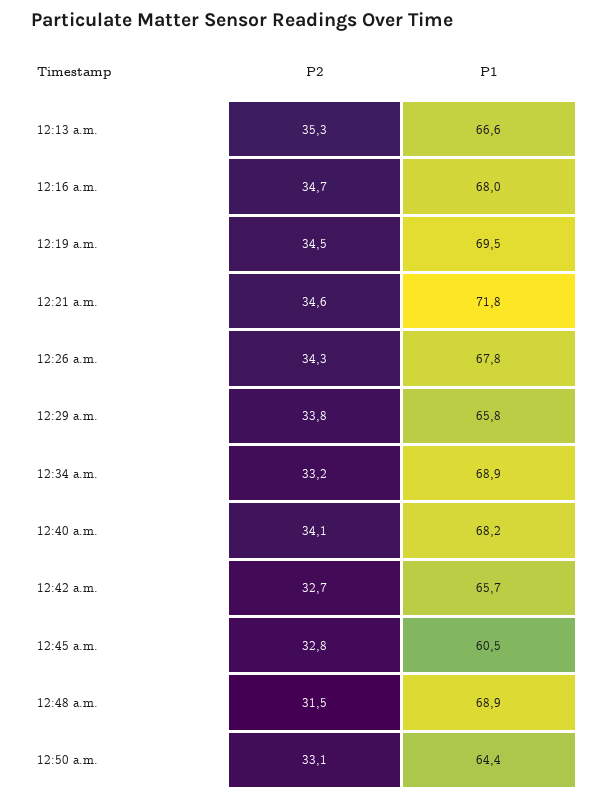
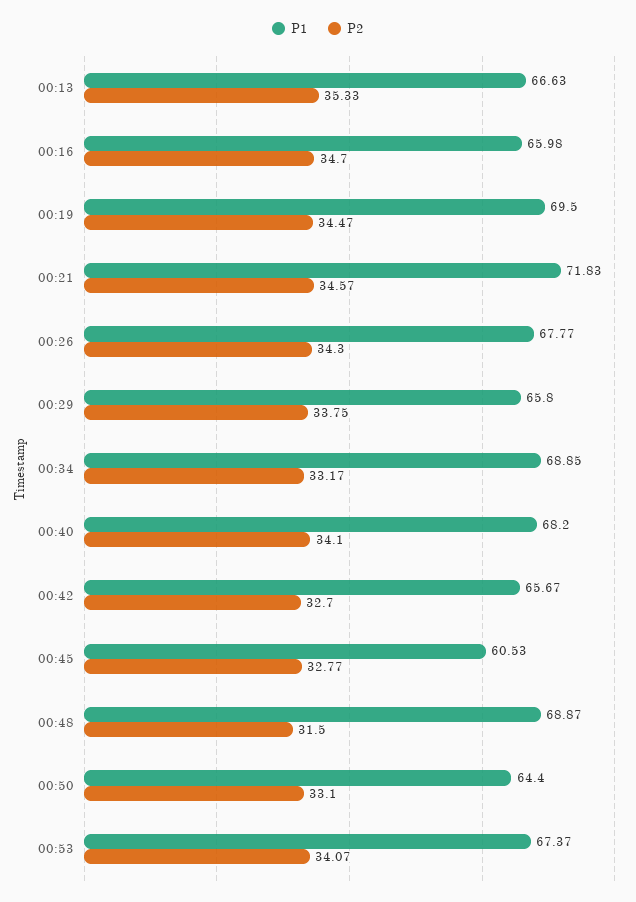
P1, 12:16 a.m.: 68 -> 65.98
P1, 00:53: none -> 67.37
P2, 00:53: none -> 34.07

